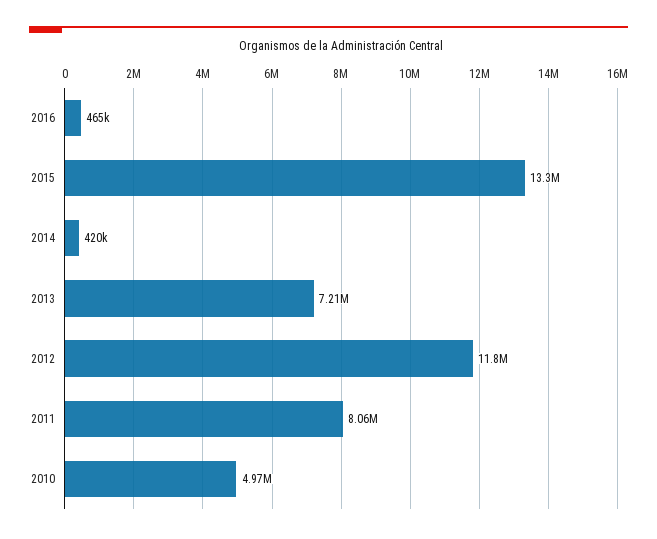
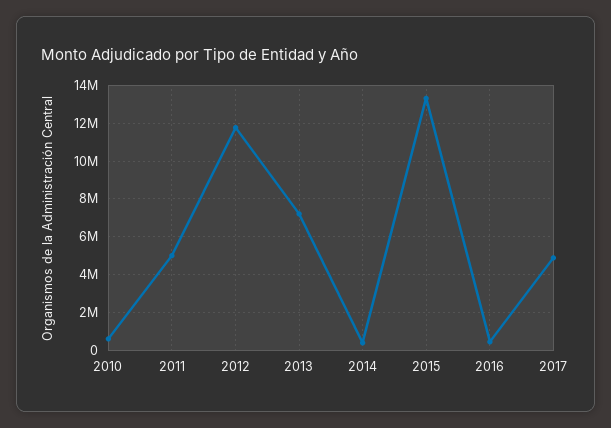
2011: 8060000 -> 5000000
2010: 4970000 -> 500000
2017: none -> 5000000

